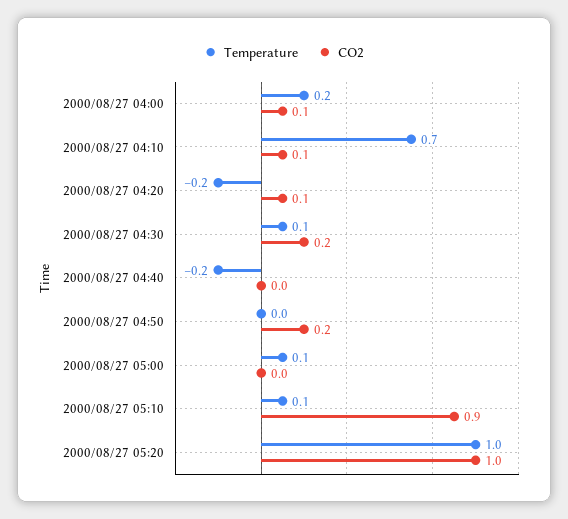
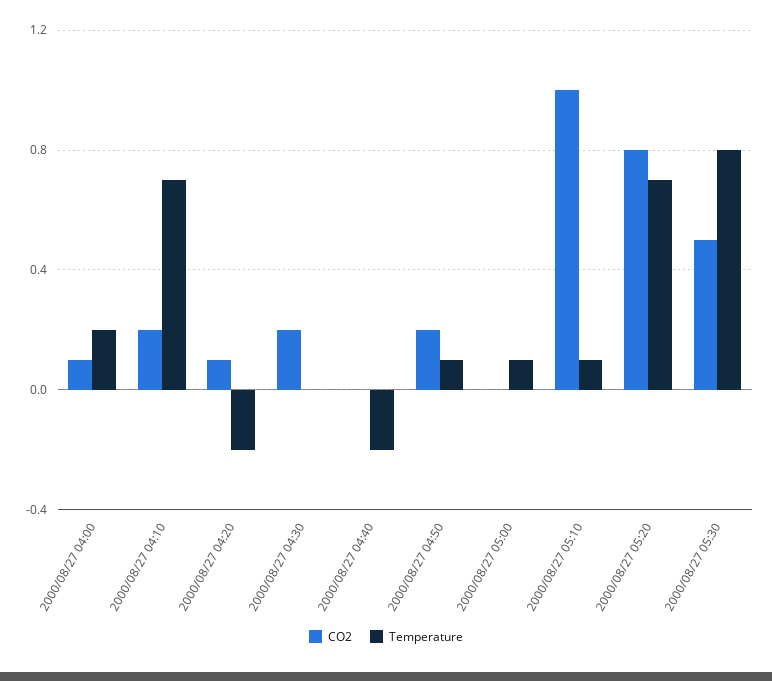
CO2, 2000/08/27 04:10: 0.1 -> 0.2
Temperature, 2000/08/27 04:30: 0.1 -> 0
Temperature, 2000/08/27 04:50: 0 -> 0.1
CO2, 2000/08/27 05:10: 0.9 -> 1
Temperature, 2000/08/27 05:20: 1 -> 0.7
CO2, 2000/08/27 05:20: 1 -> 0.8
CO2, 2000/08/27 05:30: none -> 0.5
Temperature, 2000/08/27 05:30: none -> 0.8

